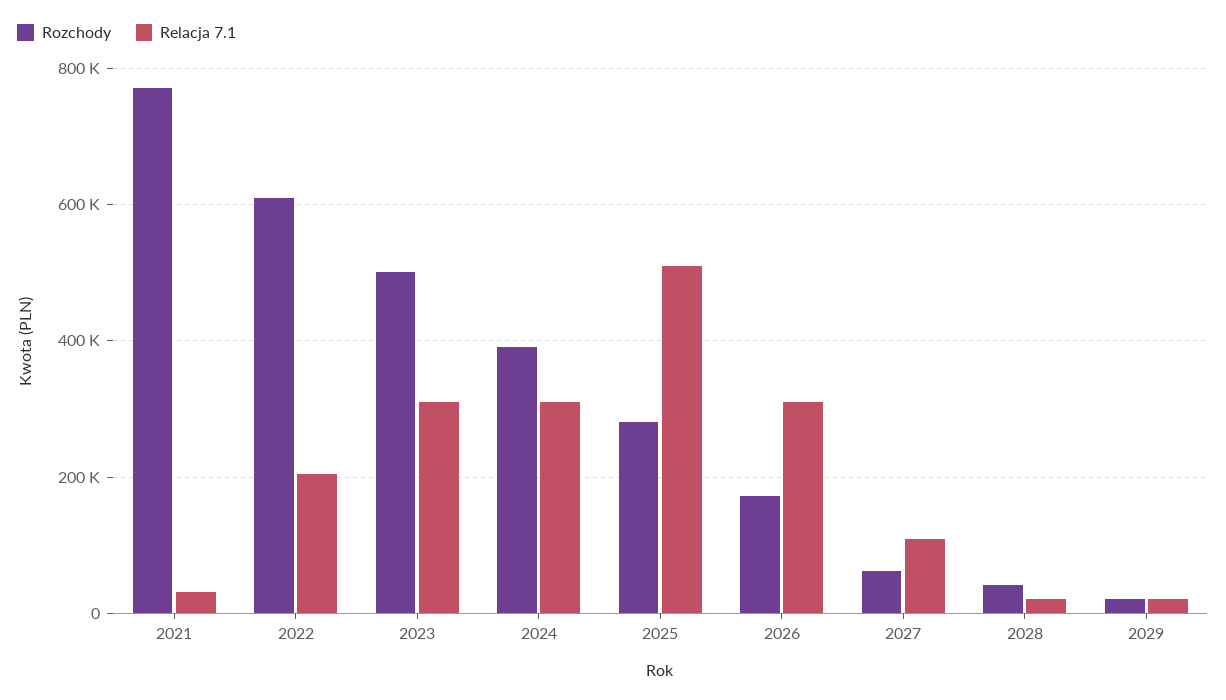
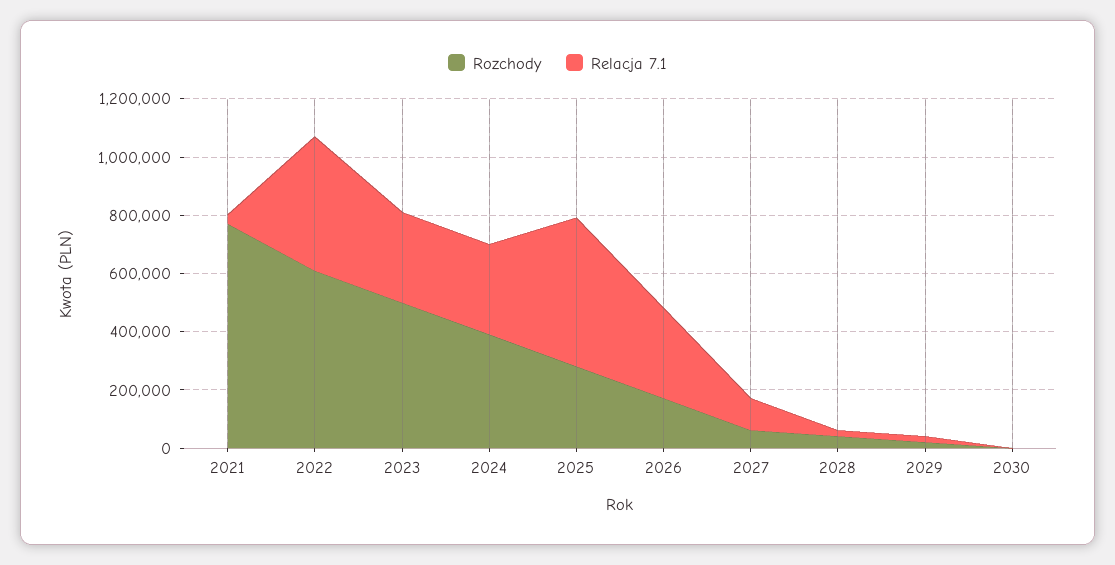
Relacja 7.1, 2022: 200000 -> 450000
Rozchody, 2030: none -> 0
Relacja 7.1, 2030: none -> 0

